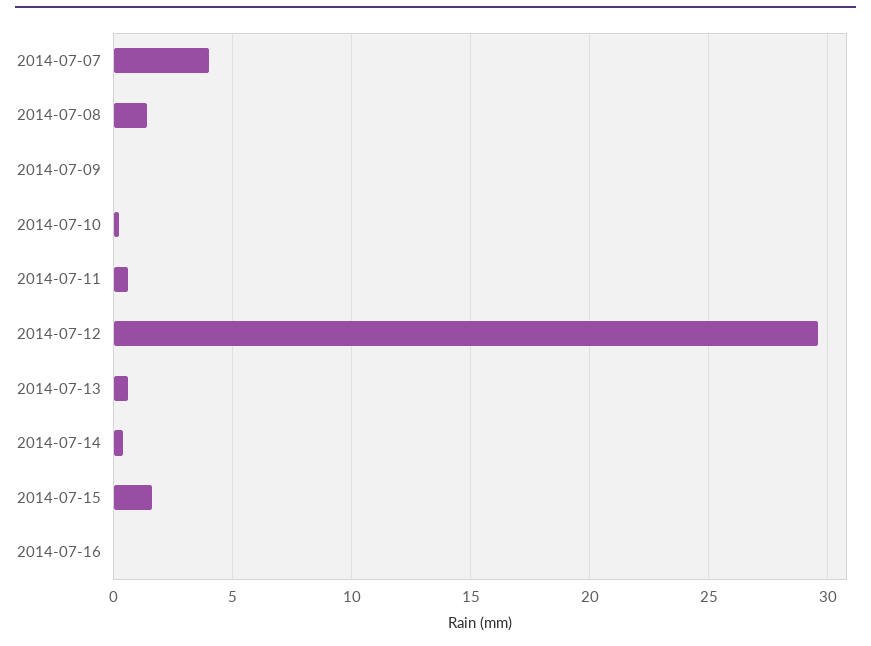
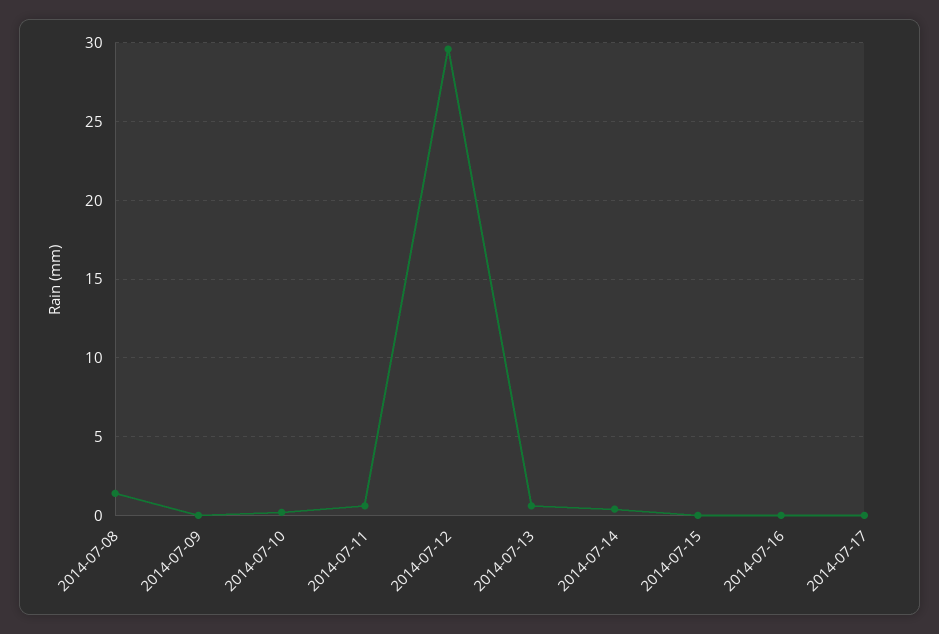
2014-07-07: 4 -> none
2014-07-15: 1.5 -> 0
2014-07-17: none -> 0

